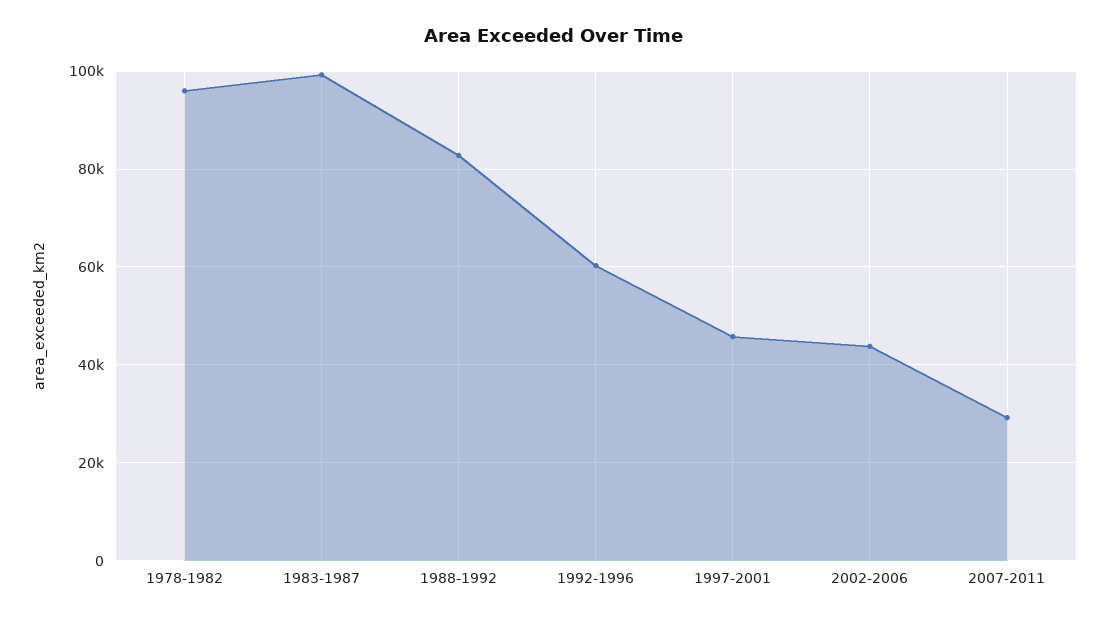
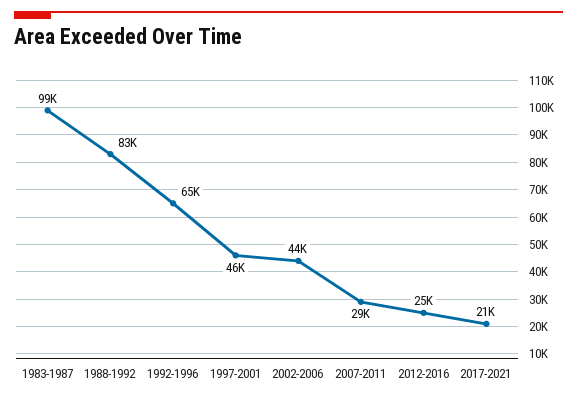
1978-1982: 96000 -> none
1992-1996: 60000 -> 65000
2012-2016: none -> 25000
2017-2021: none -> 21000

